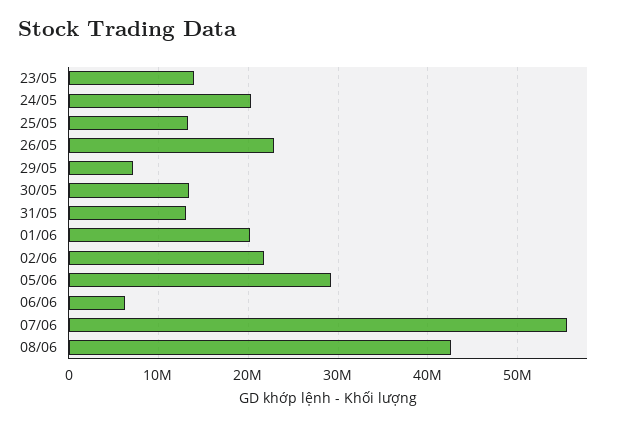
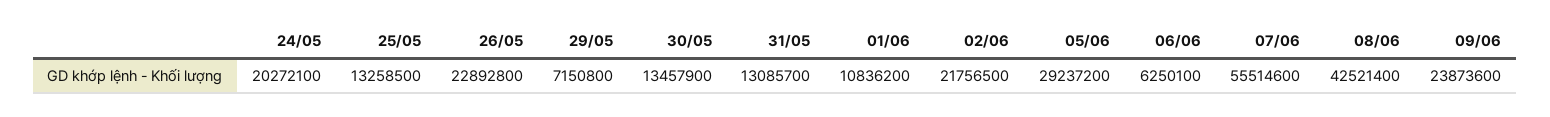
23/05: 14000000 -> none
01/06: 20000000 -> 10836200
09/06: none -> 23873600

